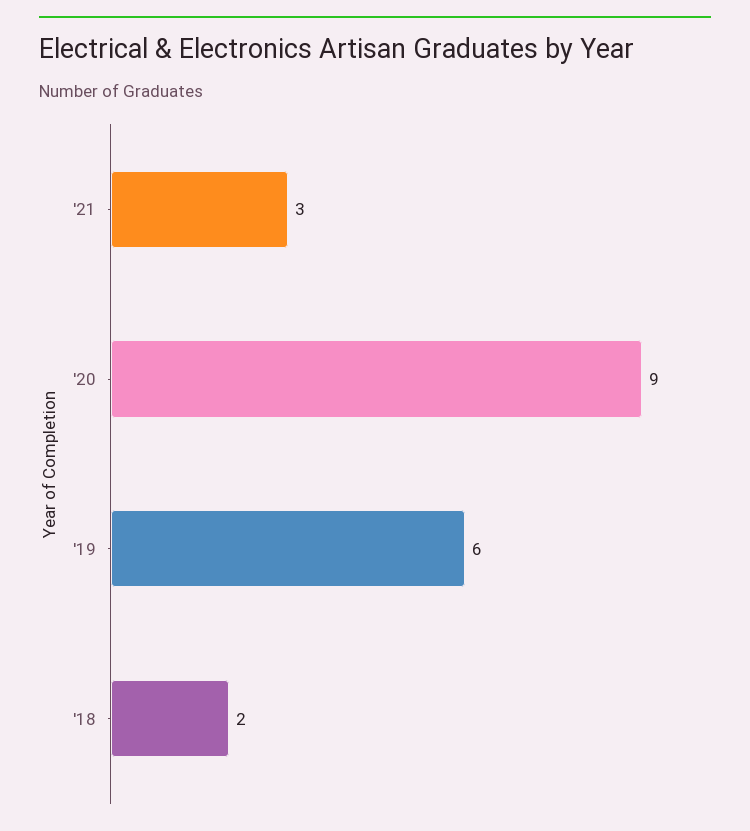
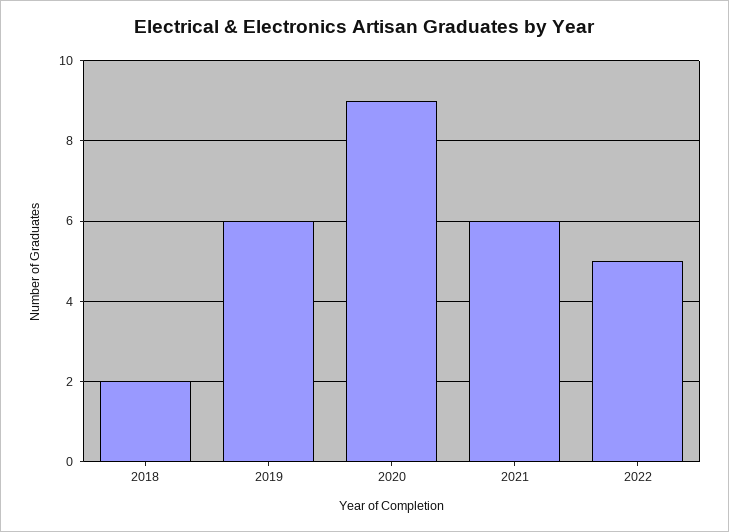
'21: 3 -> 6
2022: none -> 5

